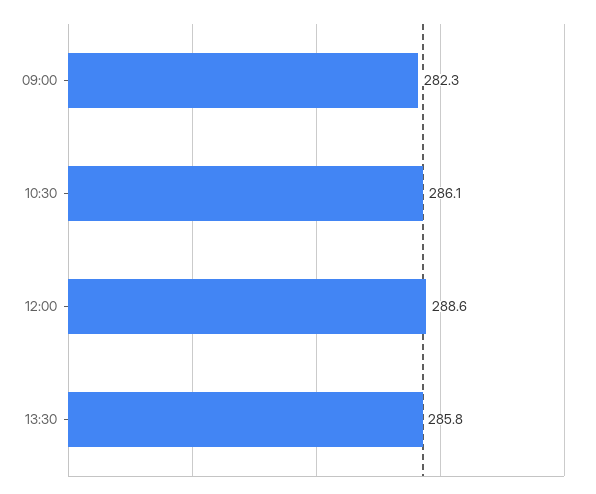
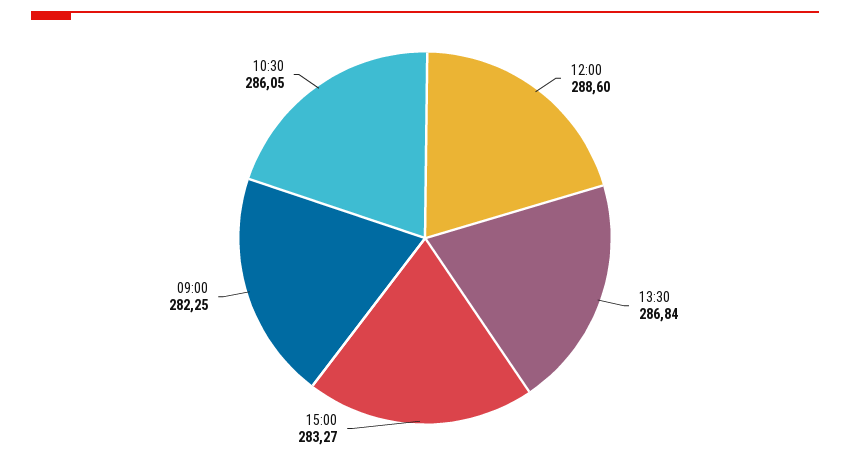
13:30: 285.8 -> 286.84
15:00: none -> 283.27

